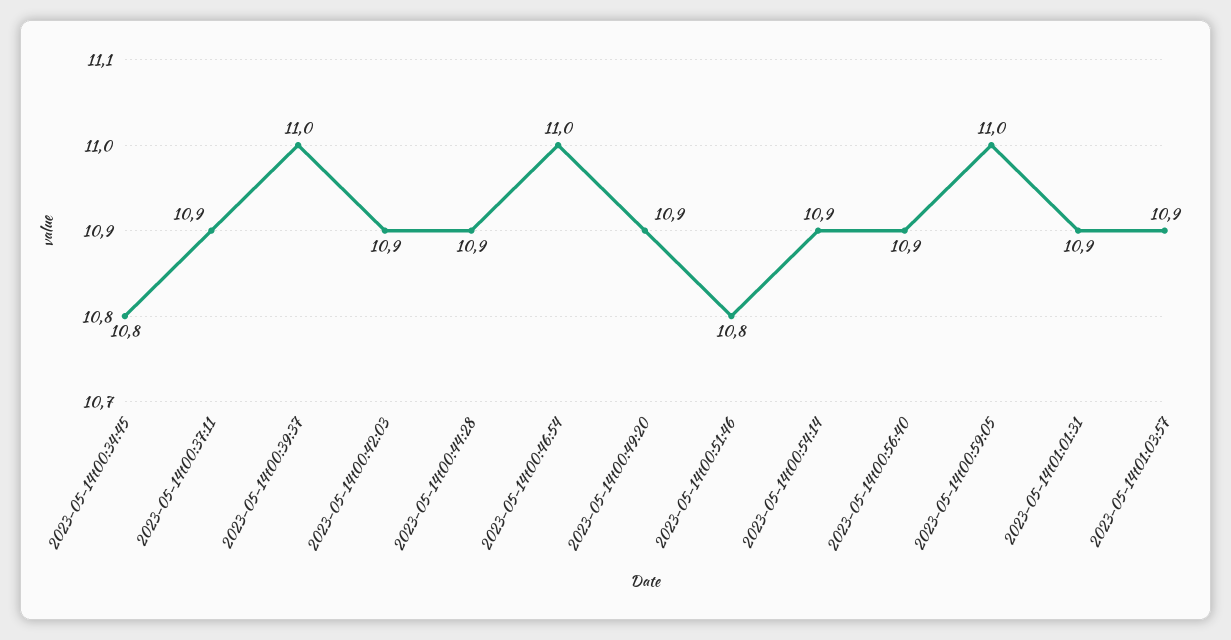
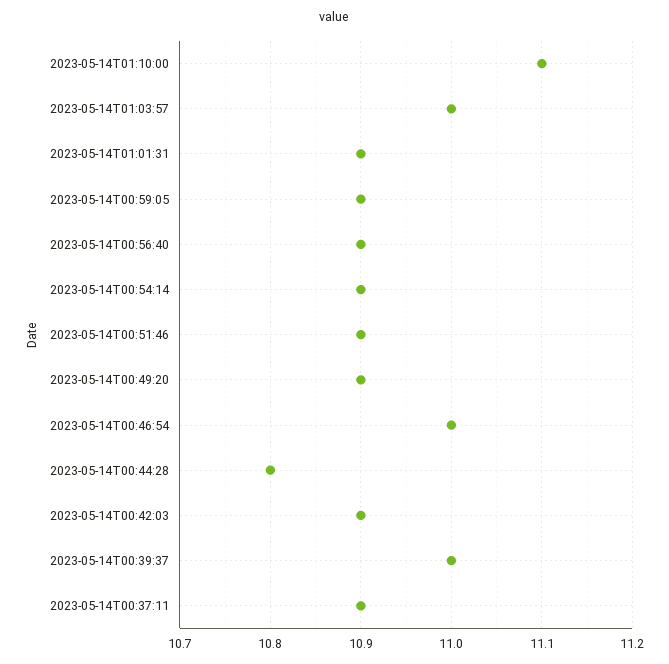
2023-05-14t00:34:45: 10.8 -> none
2023-05-14t00:44:28: 10.9 -> 10.8
2023-05-14t00:51:46: 10.8 -> 10.9
2023-05-14t00:59:05: 11 -> 10.9
2023-05-14t01:03:57: 10.9 -> 11
2023-05-14T01:10:00: none -> 11.1

